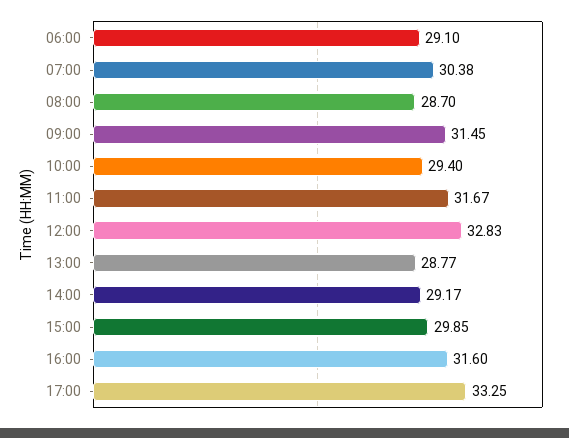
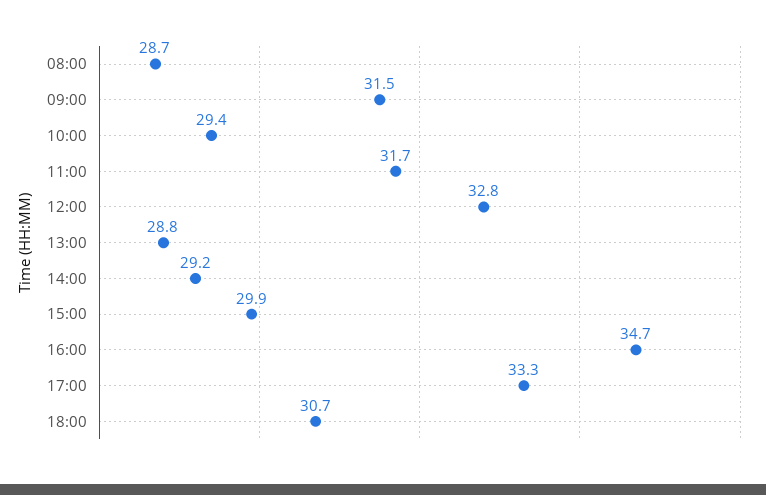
06:00: 29.1 -> none
07:00: 30.38 -> none
16:00: 31.6 -> 34.7
18:00: none -> 30.7

